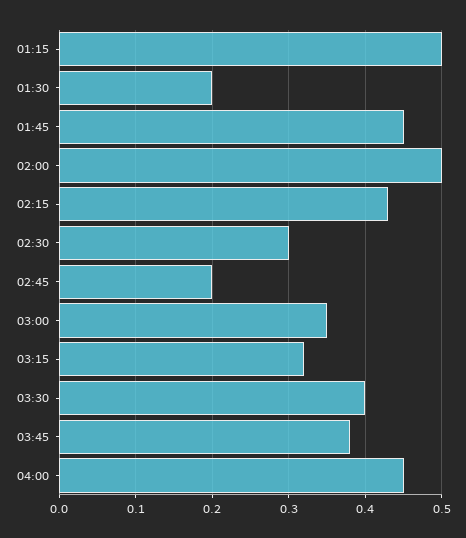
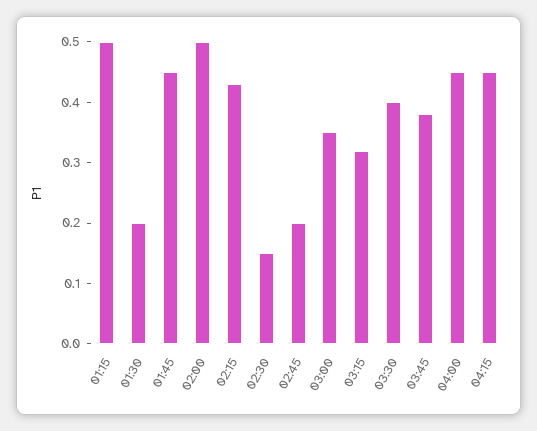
02:30: 0.3 -> 0.15
04:15: none -> 0.45

